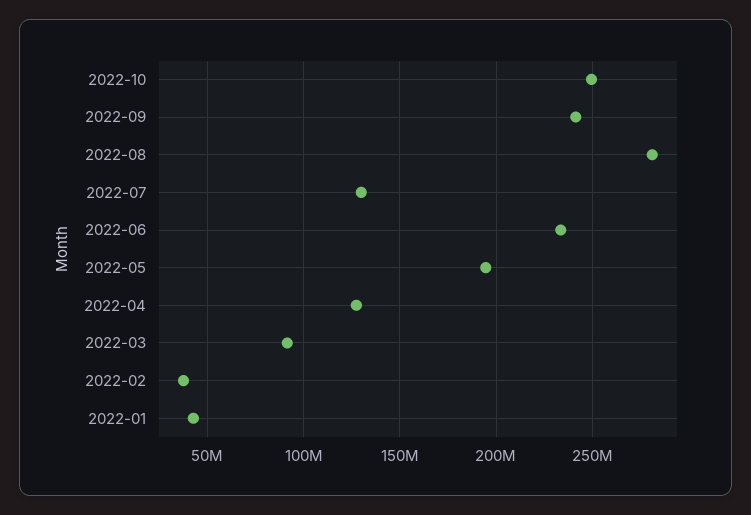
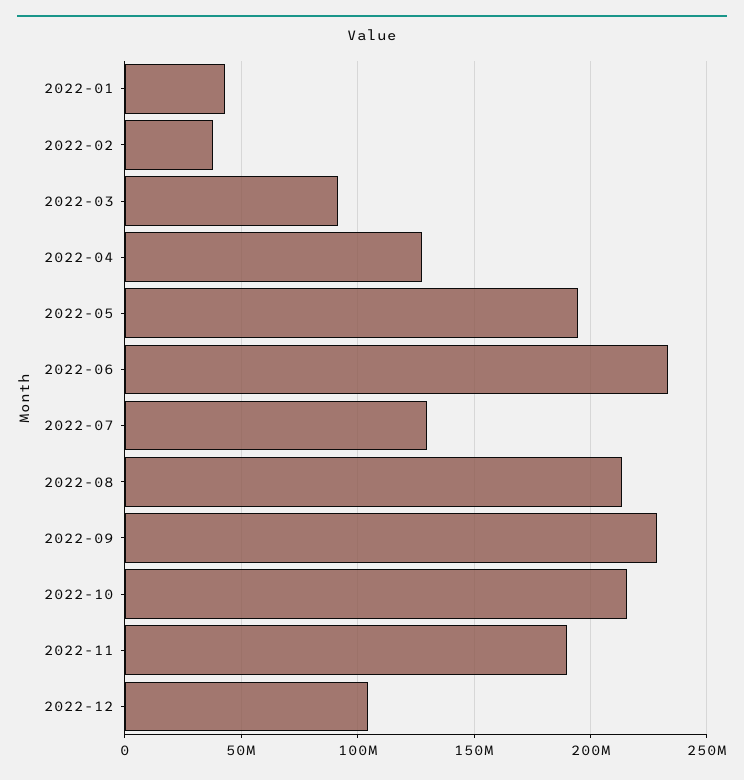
2022-10: 250000000 -> 215000000
2022-09: 240000000 -> 230000000
2022-08: 280000000 -> 215000000
2022-11: none -> 190000000
2022-12: none -> 105000000

